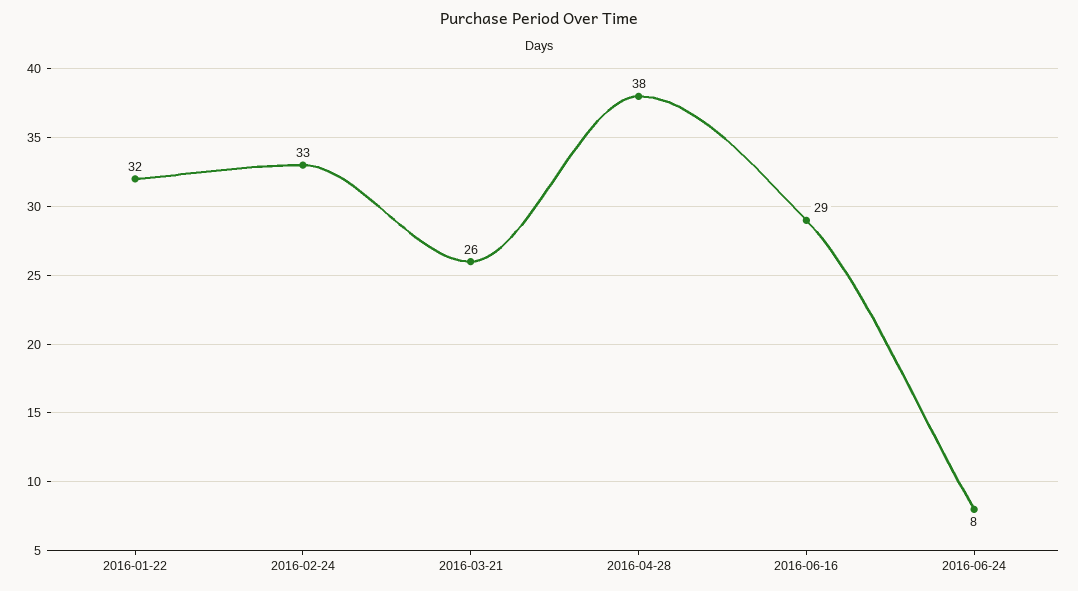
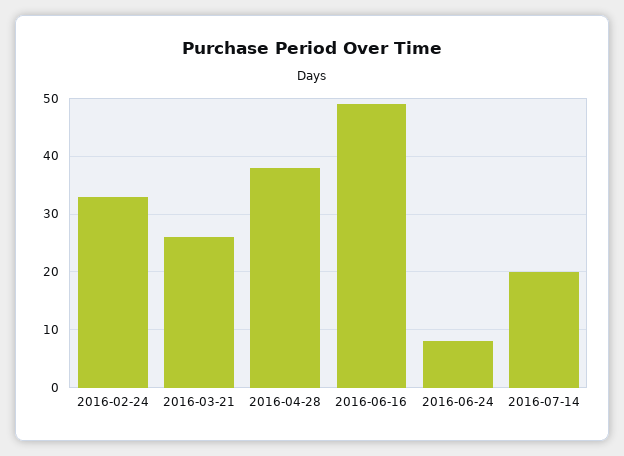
2016-01-22: 32 -> none
2016-06-16: 29 -> 50
2016-07-14: none -> 20

